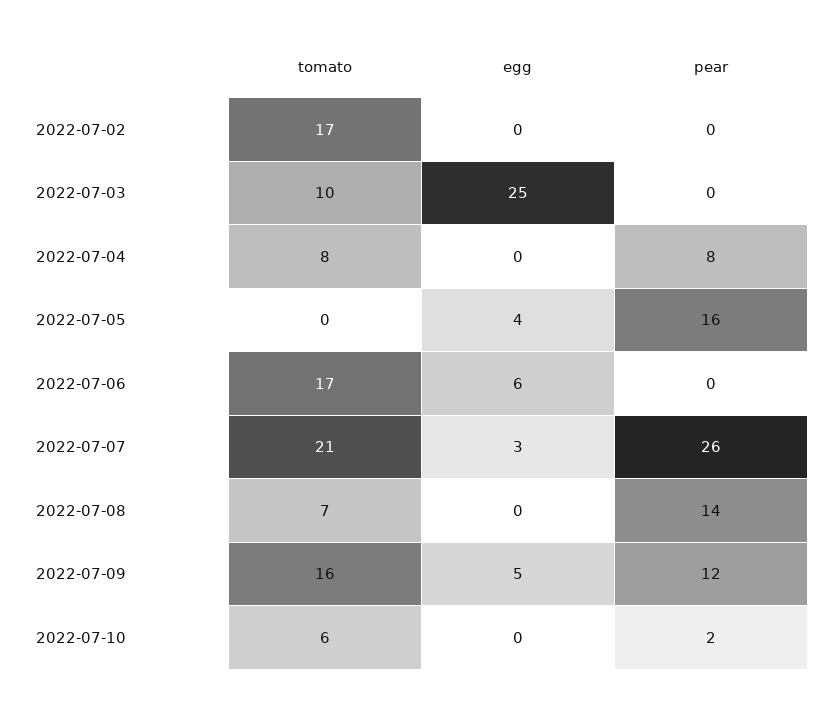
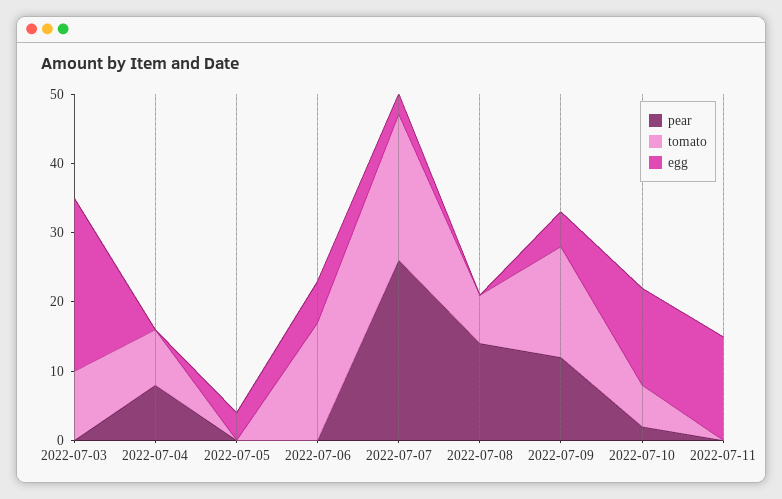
tomato, 2022-07-02: 17 -> none
egg, 2022-07-02: 0 -> none
pear, 2022-07-02: 0 -> none
pear, 2022-07-05: 16 -> 0
egg, 2022-07-10: 0 -> 15
pear, 2022-07-11: none -> 0
tomato, 2022-07-11: none -> 0
egg, 2022-07-11: none -> 15

